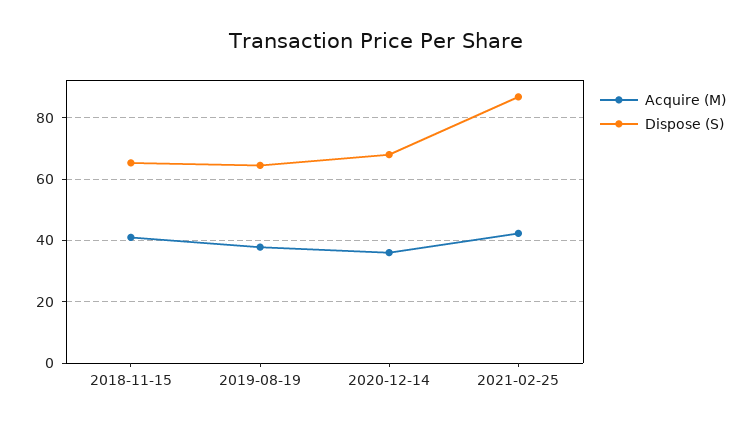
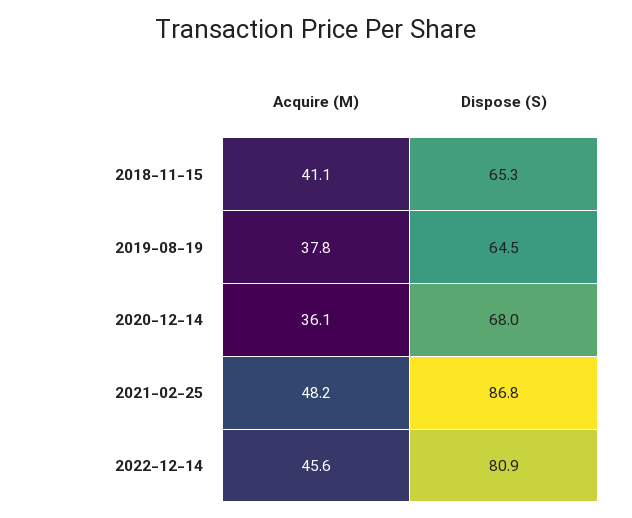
Acquire (M), 2021-02-25: 42 -> 48.2
Acquire (M), 2022-12-14: none -> 45.6
Dispose (S), 2022-12-14: none -> 80.9

